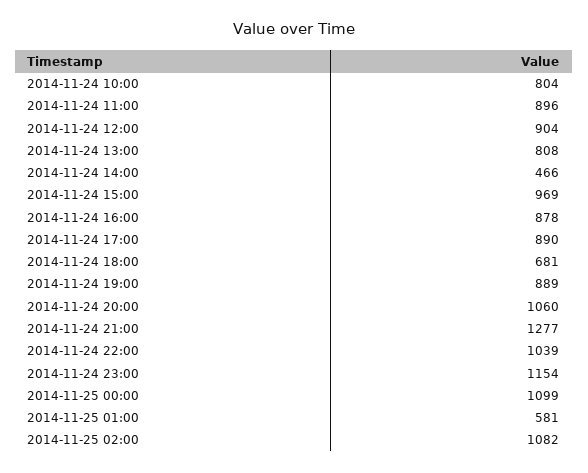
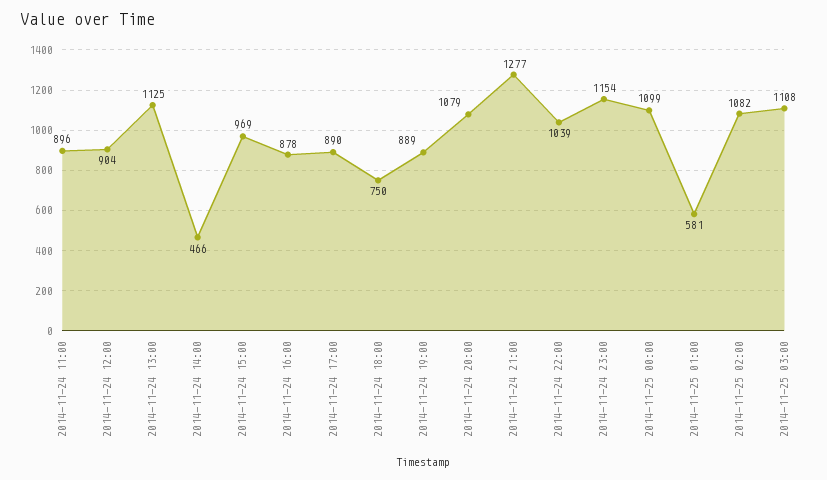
2014-11-24 10:00: 804 -> none
2014-11-24 13:00: 808 -> 1125
2014-11-24 18:00: 681 -> 750
2014-11-24 20:00: 1060 -> 1079
2014-11-25 03:00: none -> 1108

